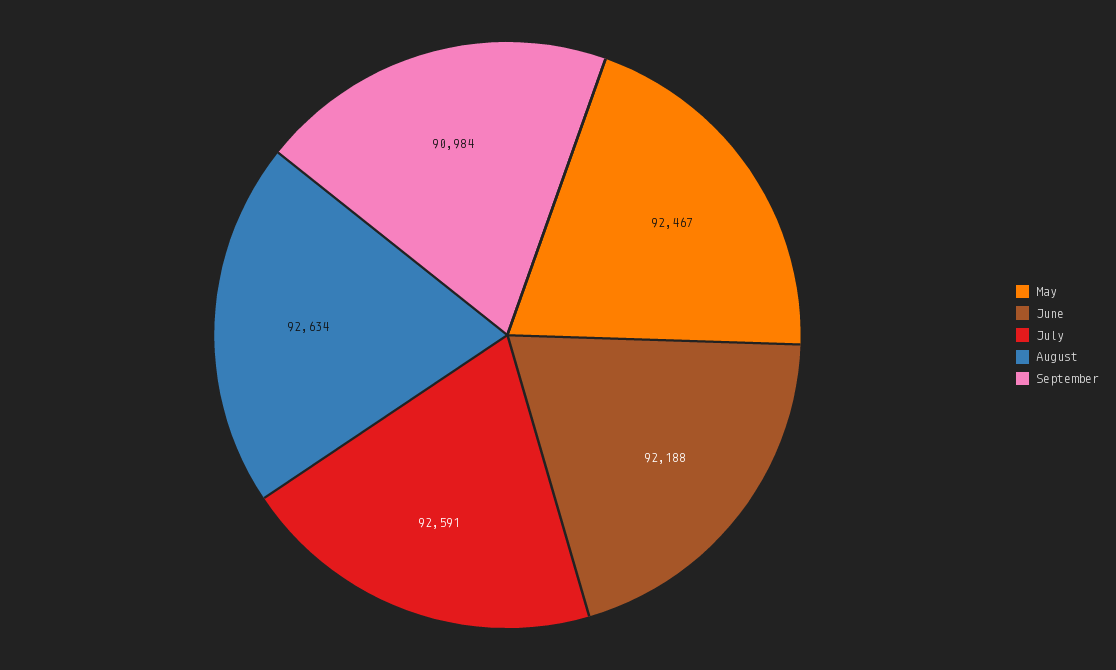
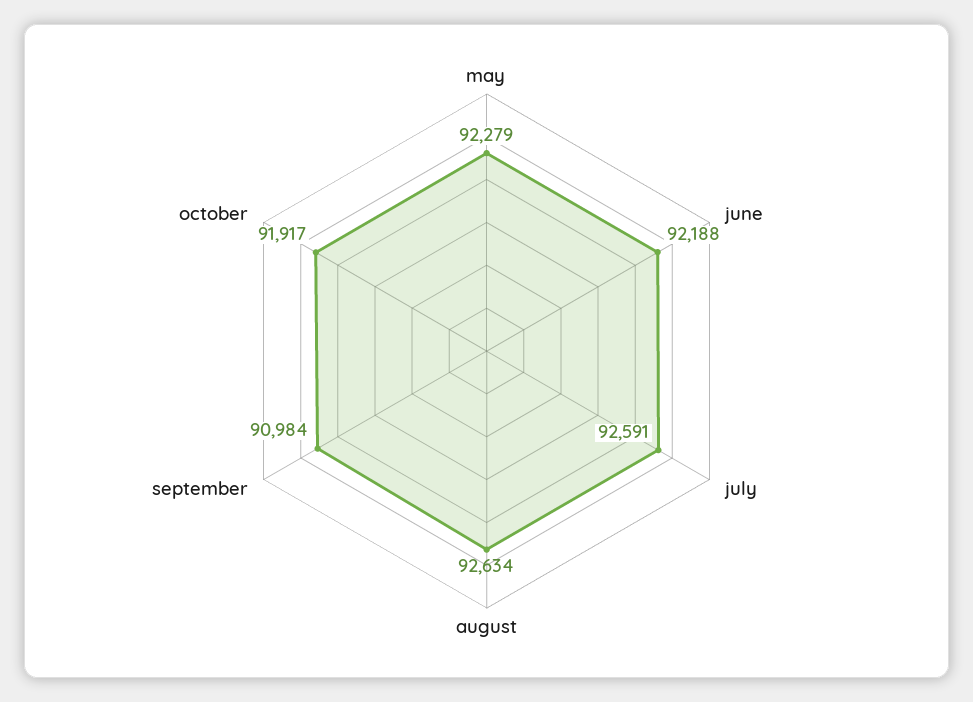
May: 92467 -> 92279
october: none -> 91917

